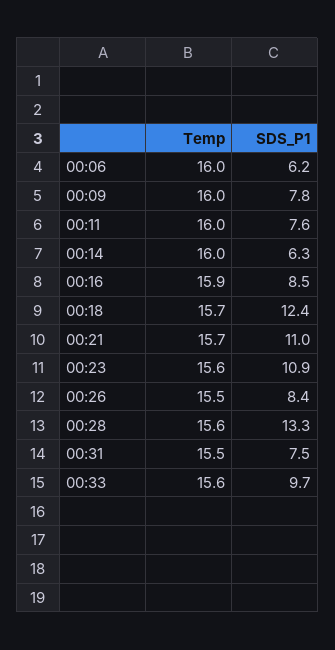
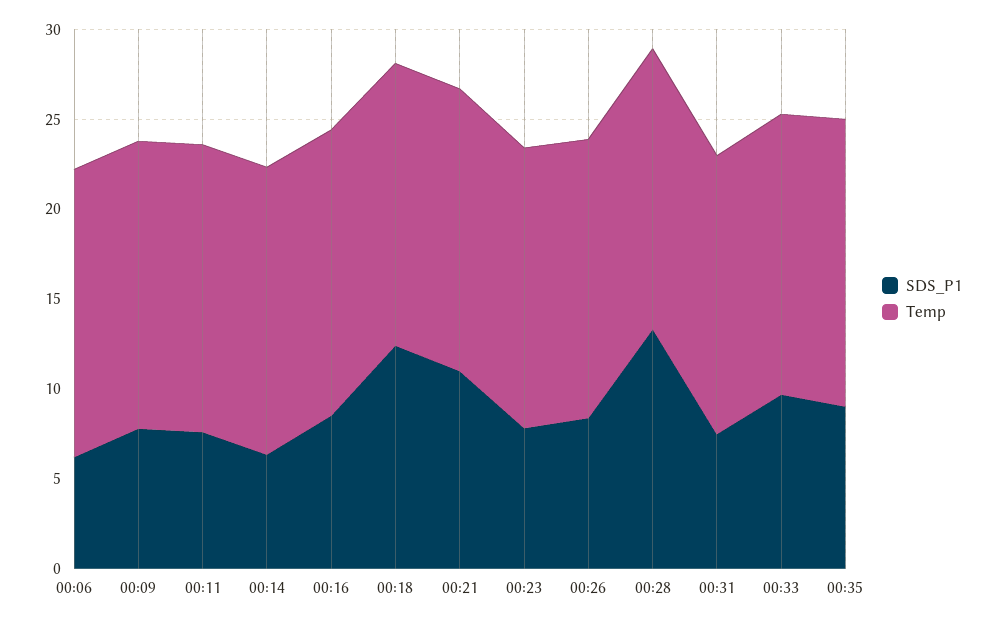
SDS_P1, 00:23: 10.9 -> 8
SDS_P1, 00:35: none -> 9
Temp, 00:35: none -> 16

